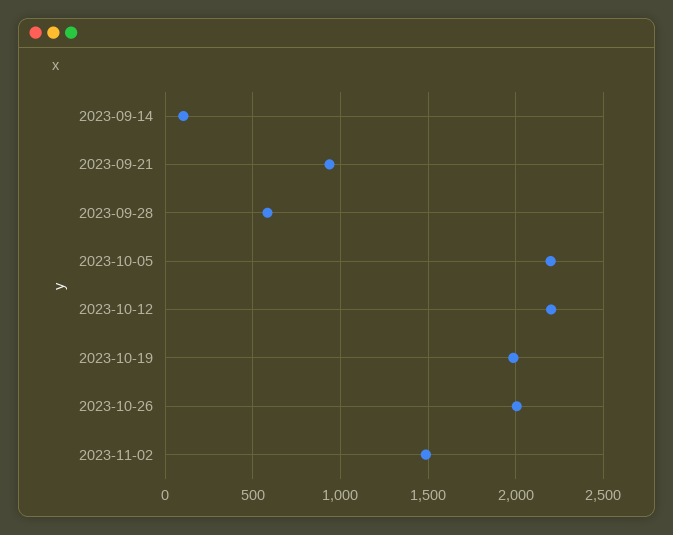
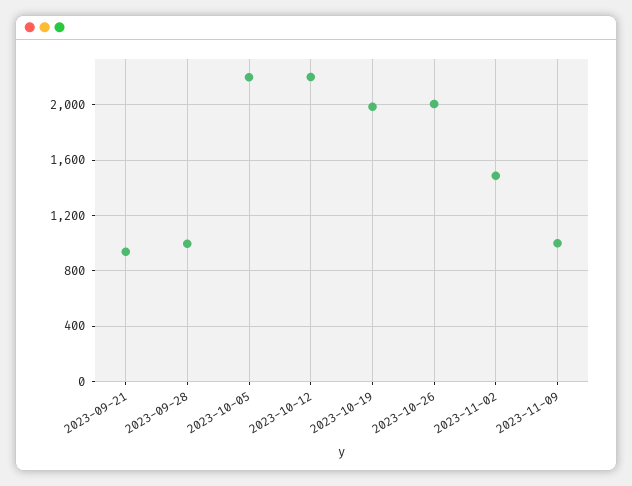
2023-09-14: 100 -> none
2023-09-28: 600 -> 1000
2023-11-09: none -> 1000

